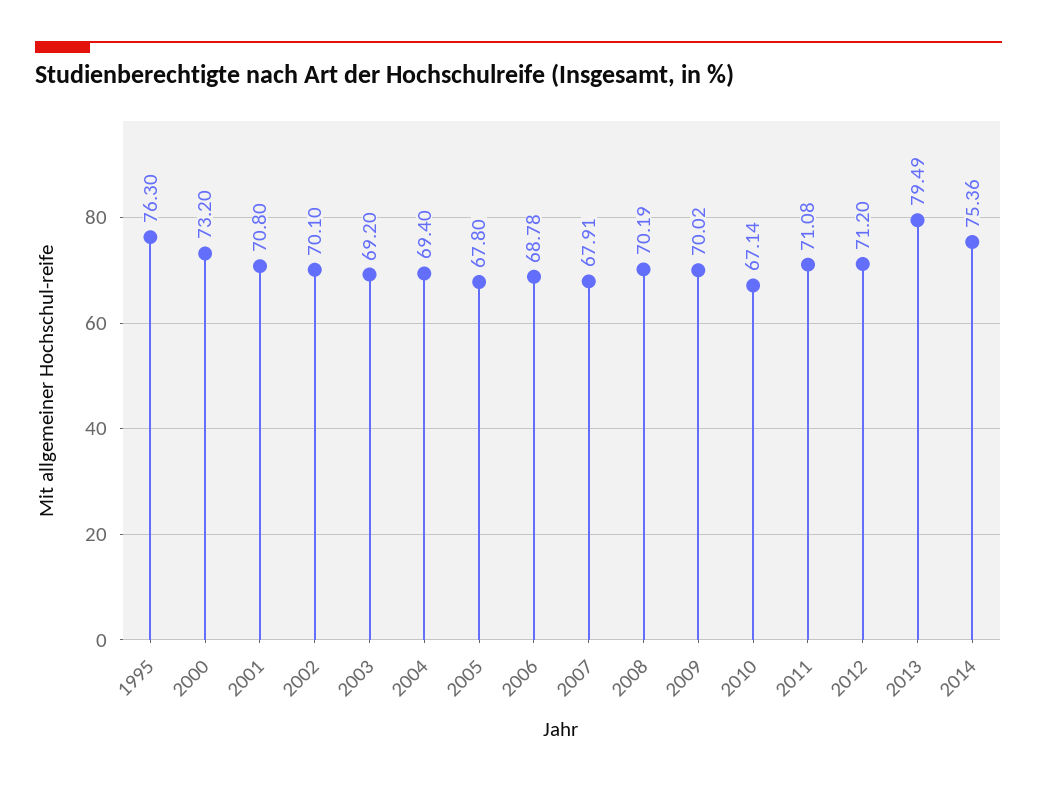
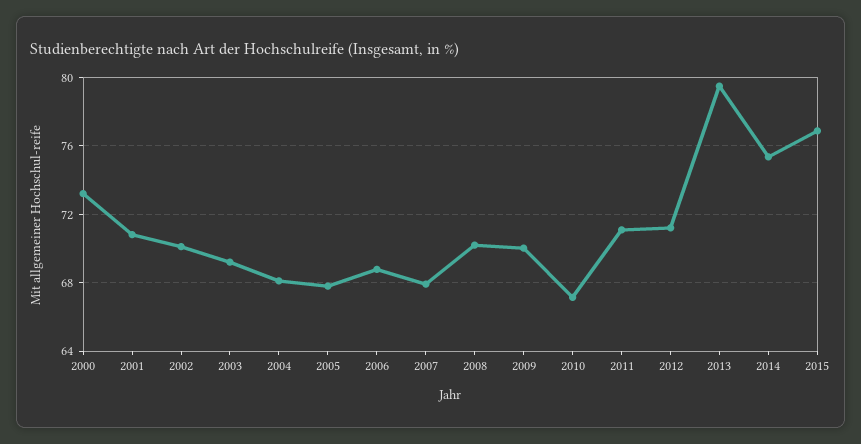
1995: 76.3 -> none
2004: 69.4 -> 68
2015: none -> 77

